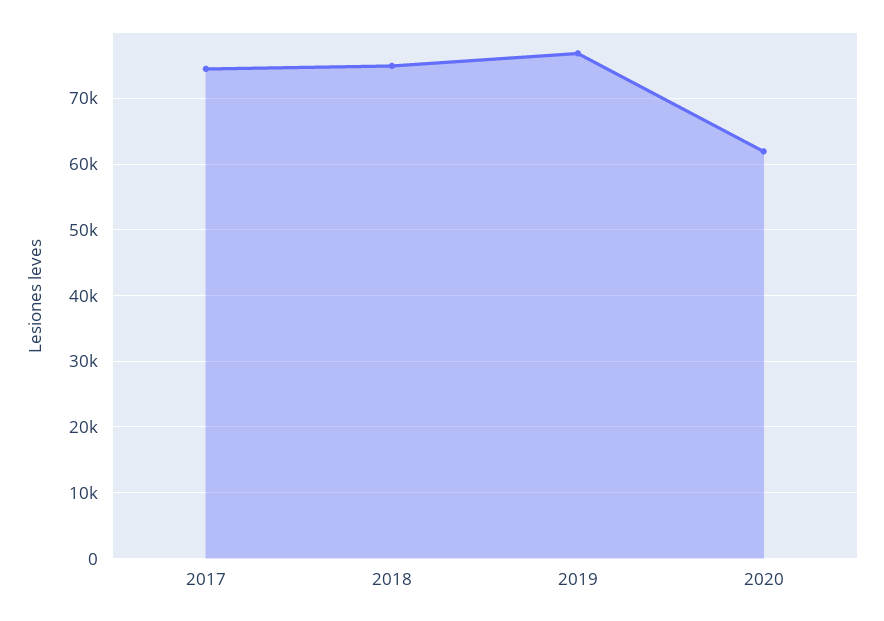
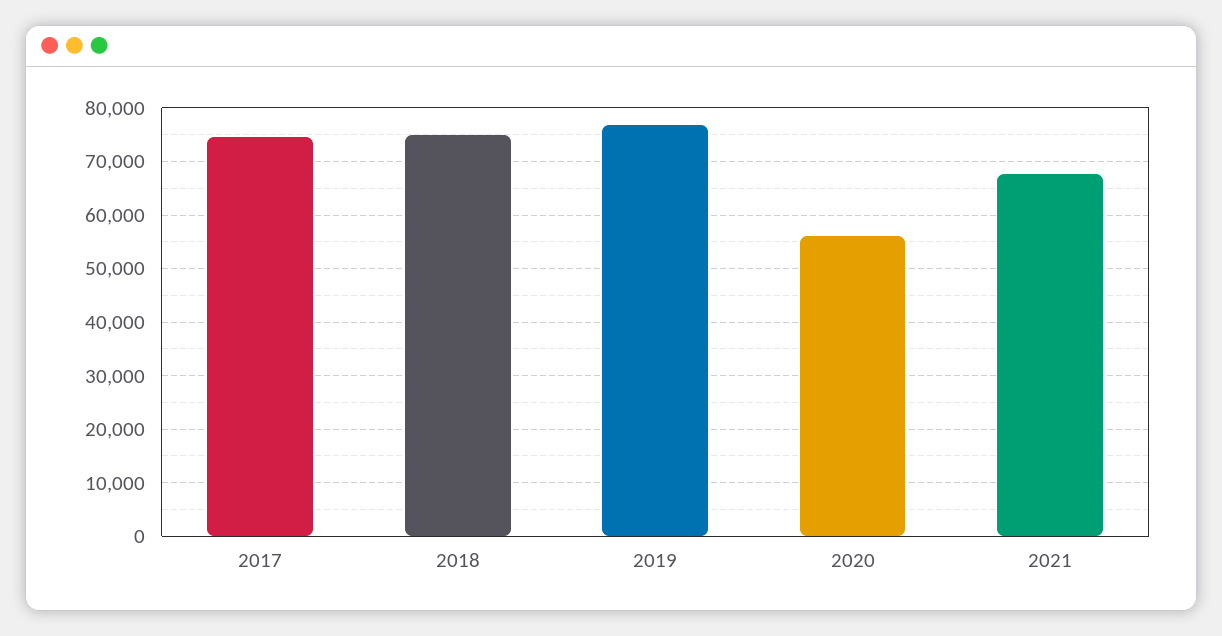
2020: 62000 -> 56000
2021: none -> 68000

